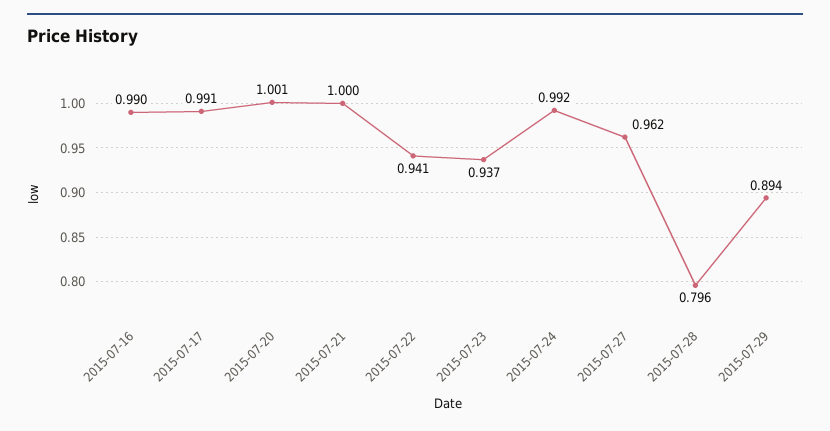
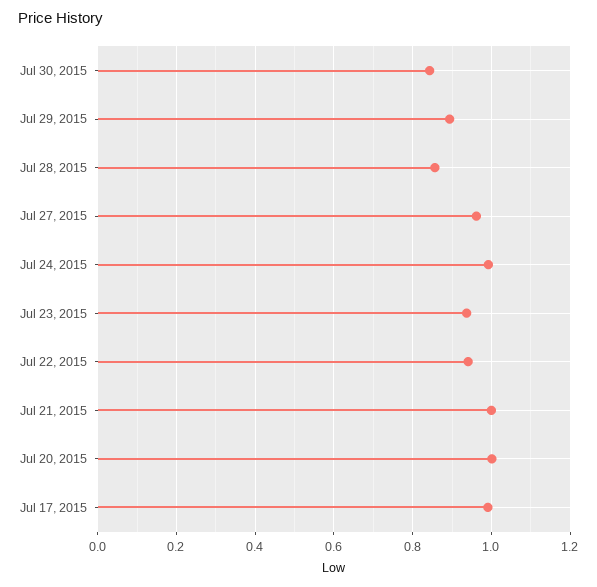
2015-07-16: 0.99 -> none
2015-07-28: 0.796 -> 0.86
Jul 30, 2015: none -> 0.84

